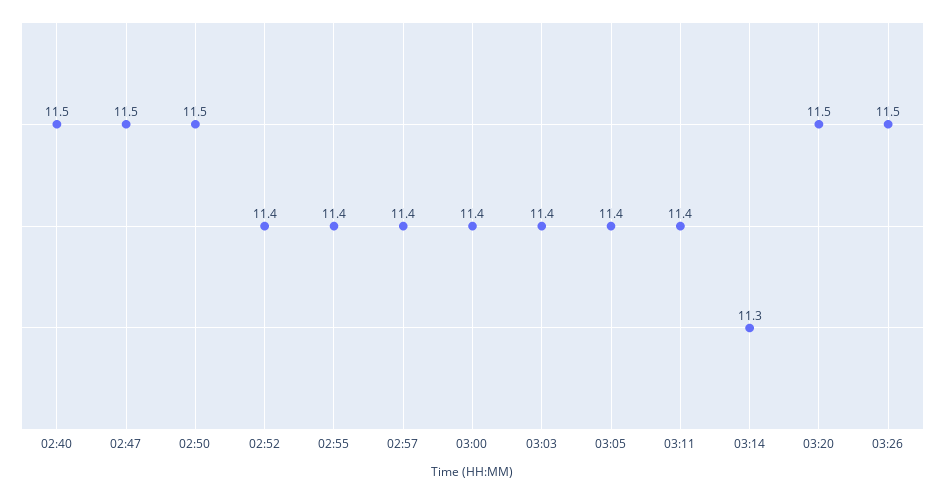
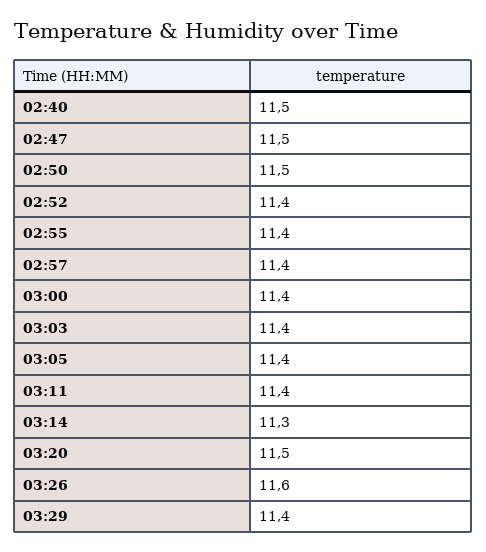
03:26: 11.5 -> 11.6
03:29: none -> 11.4

